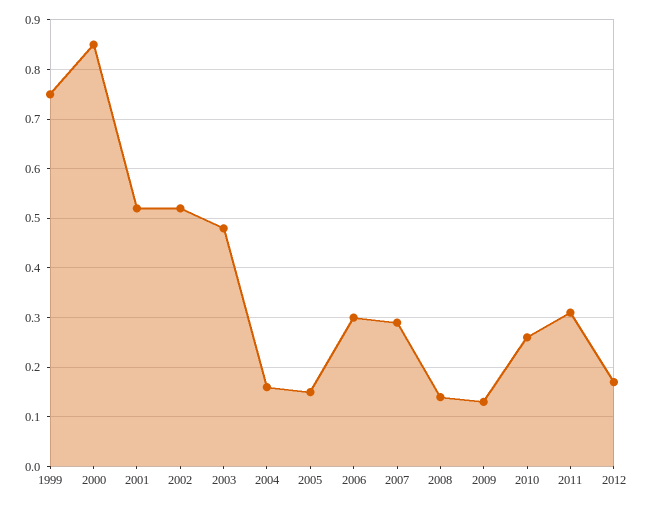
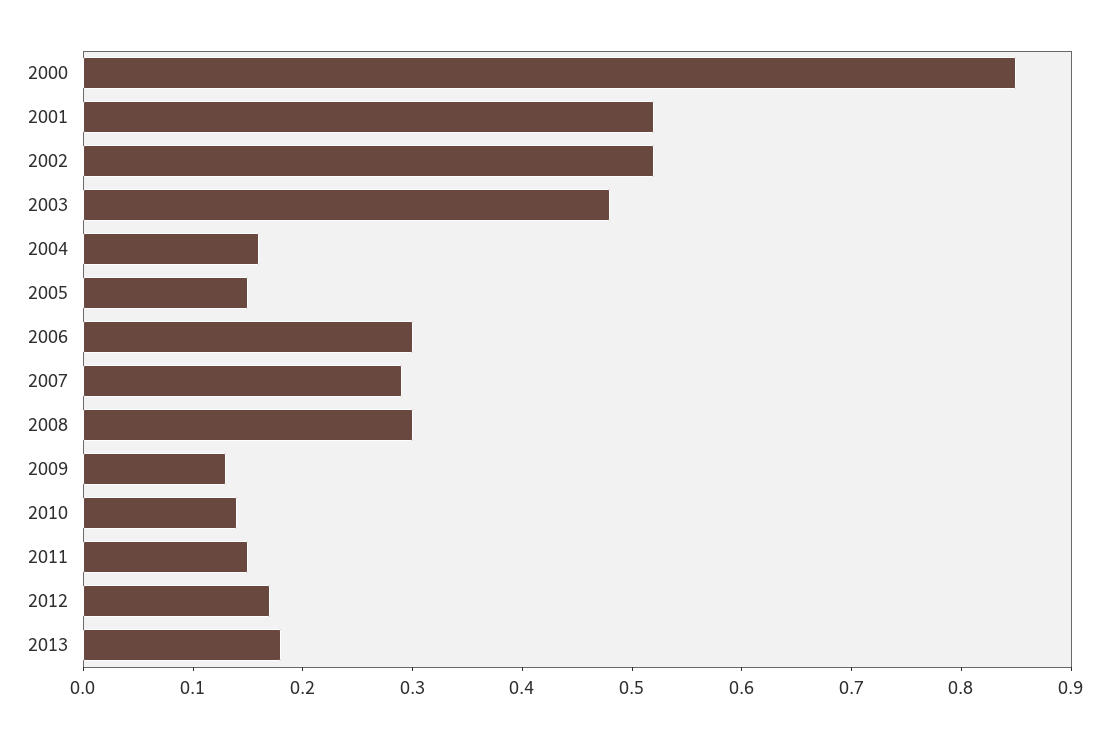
1999: 0.75 -> none
2008: 0.15 -> 0.3
2010: 0.25 -> 0.14
2011: 0.3 -> 0.15
2013: none -> 0.18

